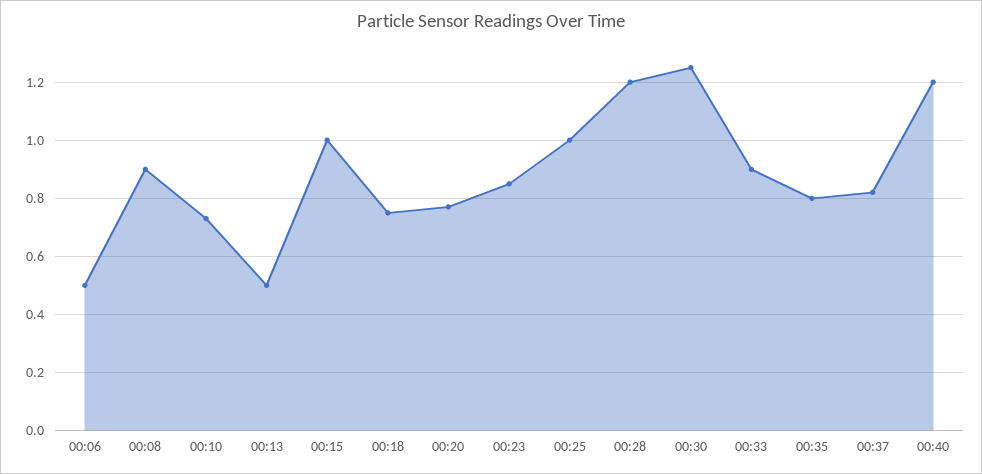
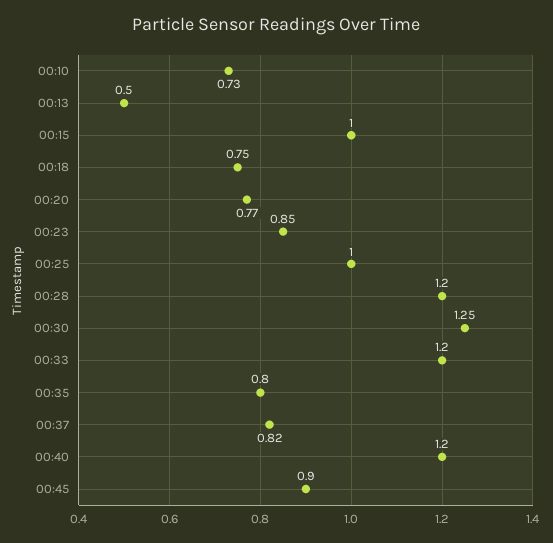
00:06: 0.5 -> none
00:08: 0.9 -> none
00:33: 0.9 -> 1.2
00:45: none -> 0.9

